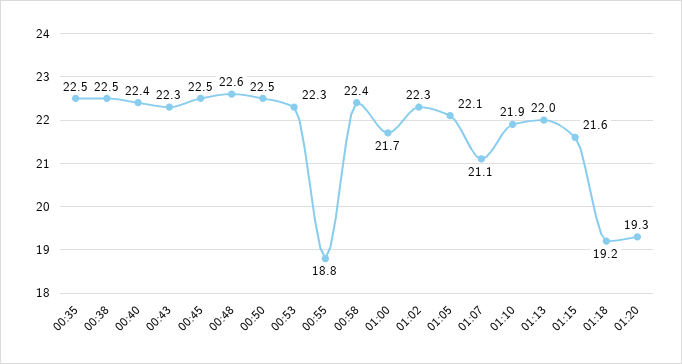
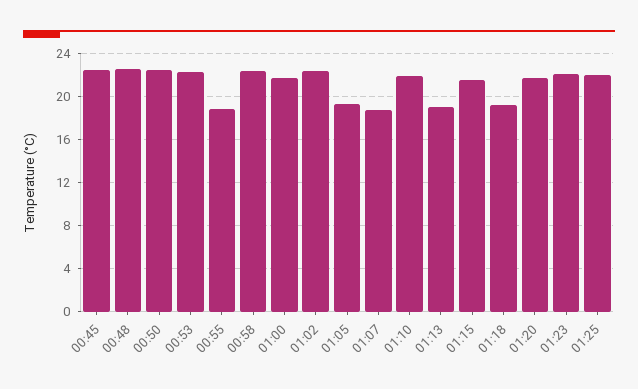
00:35: 22.5 -> none
00:38: 22.5 -> none
00:40: 22.4 -> none
00:43: 22.3 -> none
01:05: 22.1 -> 19
01:07: 21.1 -> 19
01:13: 22 -> 19
01:20: 19.3 -> 22
01:23: none -> 22
01:25: none -> 22

